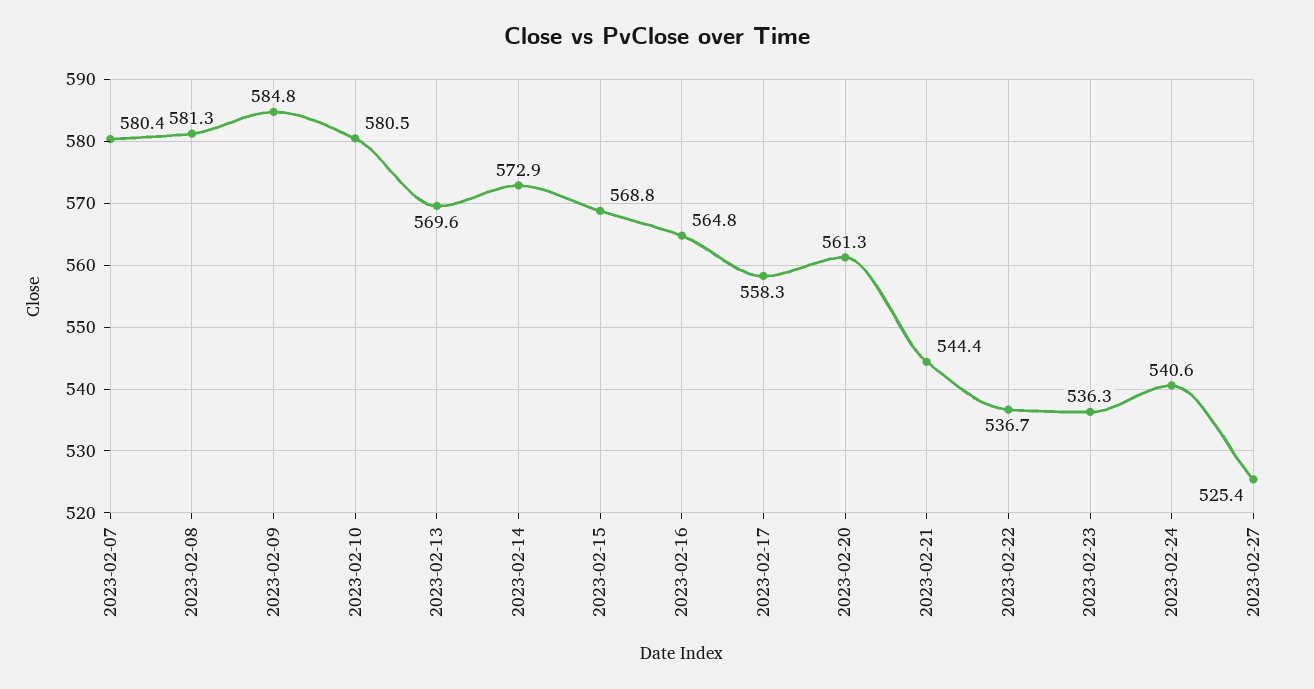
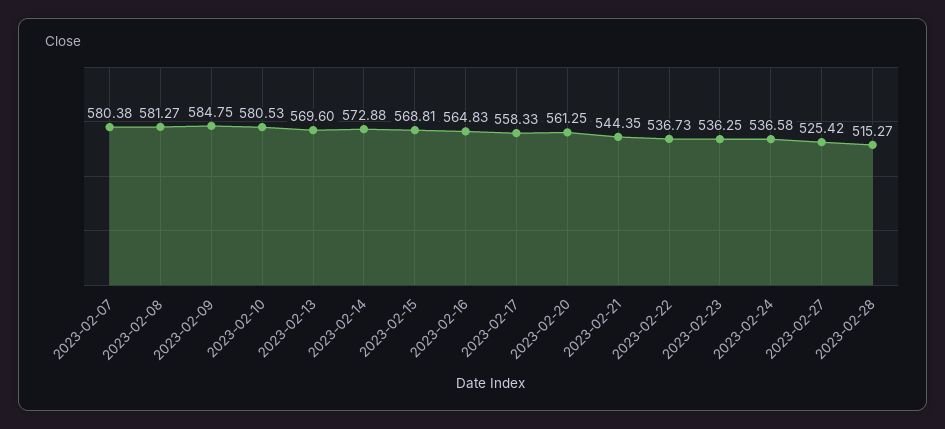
2023-02-24: 540.6 -> 536.58
2023-02-28: none -> 515.27

